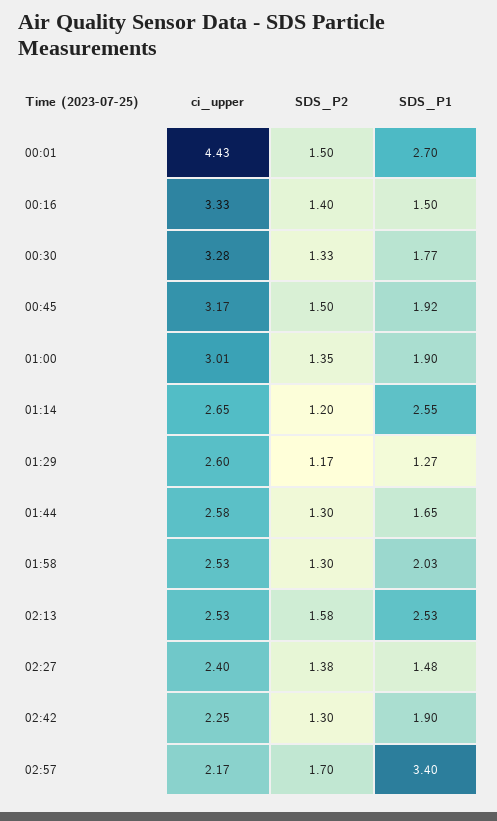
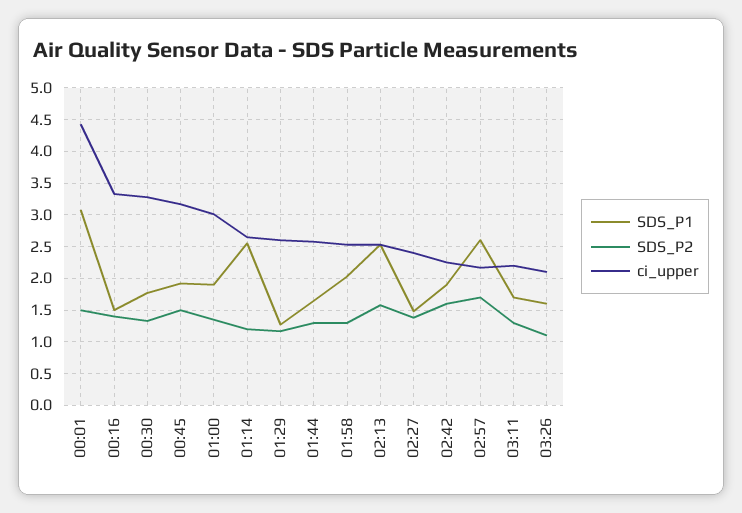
SDS_P1, 00:01: 2.7 -> 3.1
SDS_P2, 02:42: 1.3 -> 1.6
SDS_P1, 02:57: 3.4 -> 2.6
SDS_P1, 03:11: none -> 1.7
SDS_P2, 03:11: none -> 1.3
ci_upper, 03:11: none -> 2.2
SDS_P1, 03:26: none -> 1.6
SDS_P2, 03:26: none -> 1.1
ci_upper, 03:26: none -> 2.1

